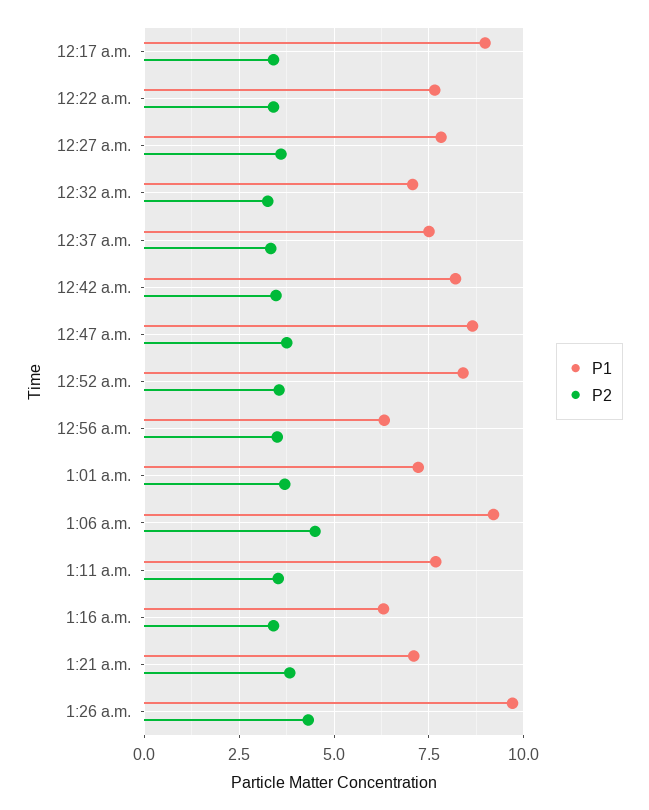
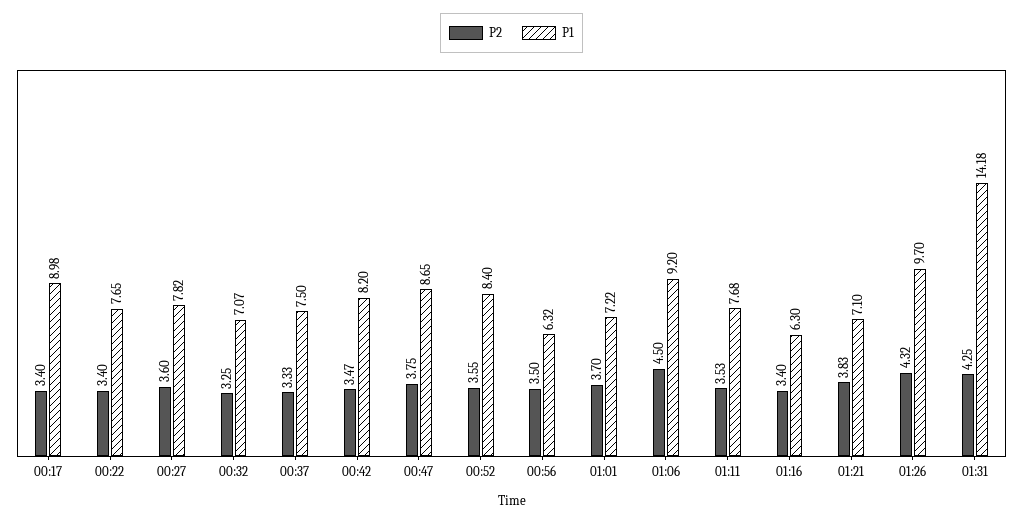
P2, 01:31: none -> 4.25
P1, 01:31: none -> 14.18

